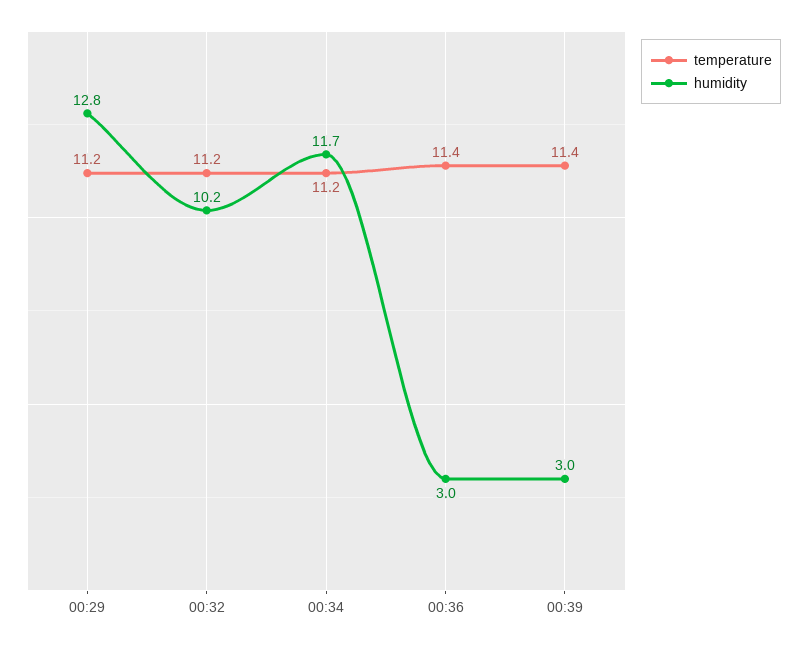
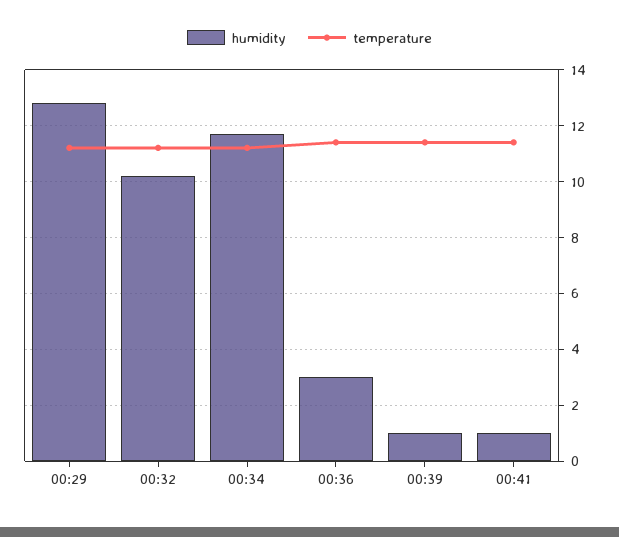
humidity, 00:39: 3 -> 1
humidity, 00:41: none -> 1
temperature, 00:41: none -> 11.5

